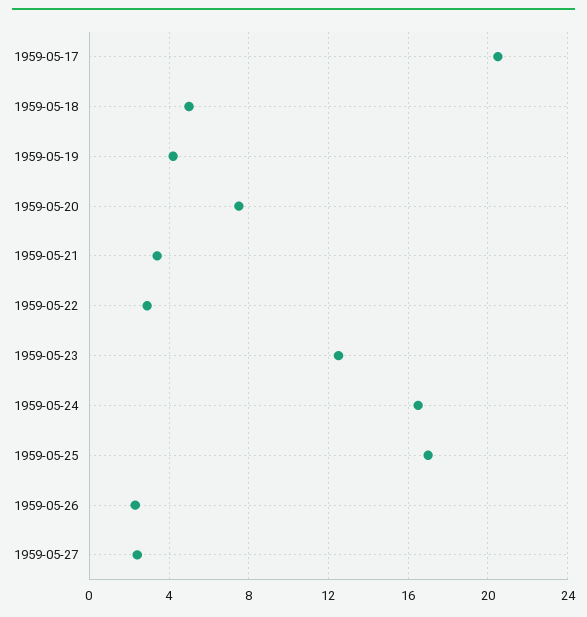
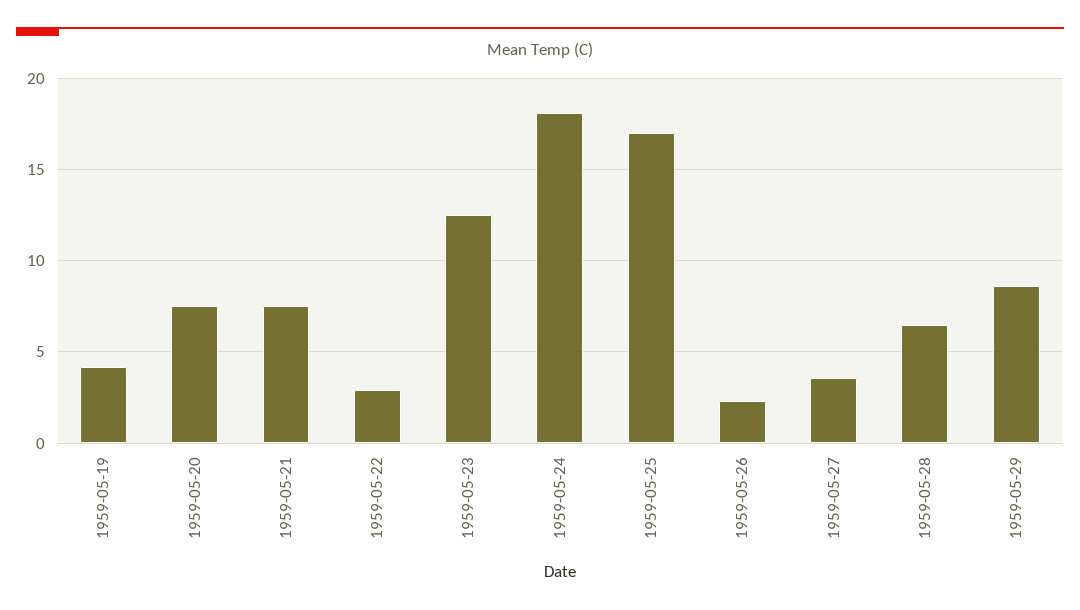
1959-05-17: 20.5 -> none
1959-05-18: 5 -> none
1959-05-21: 3.5 -> 7.5
1959-05-24: 16.5 -> 18
1959-05-27: 2.5 -> 3.5
1959-05-28: none -> 6.5
1959-05-29: none -> 8.5

